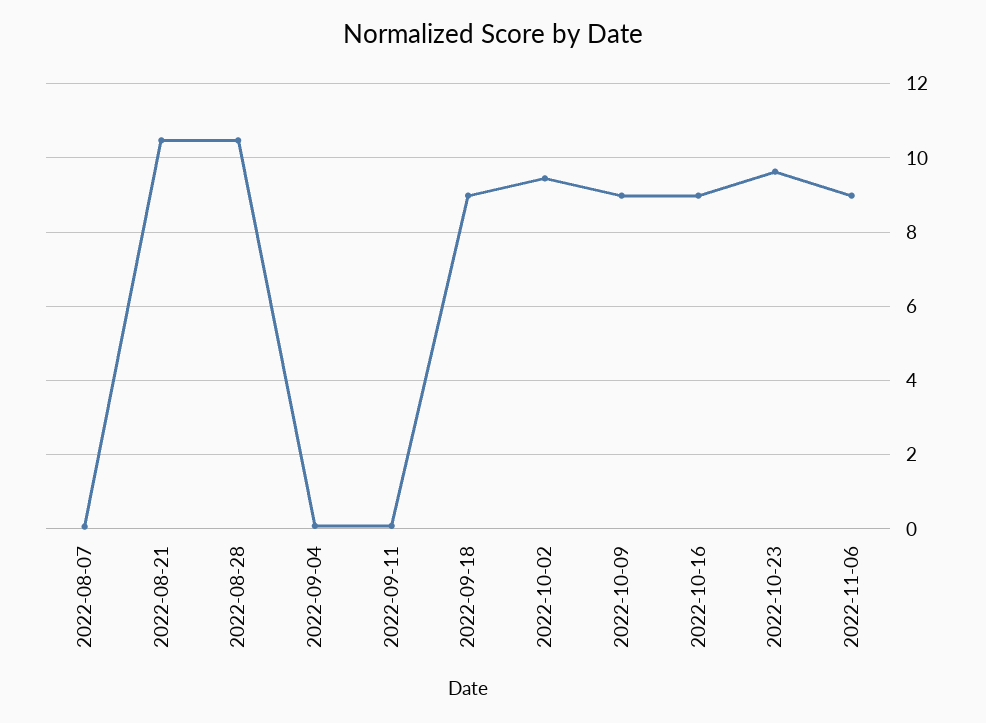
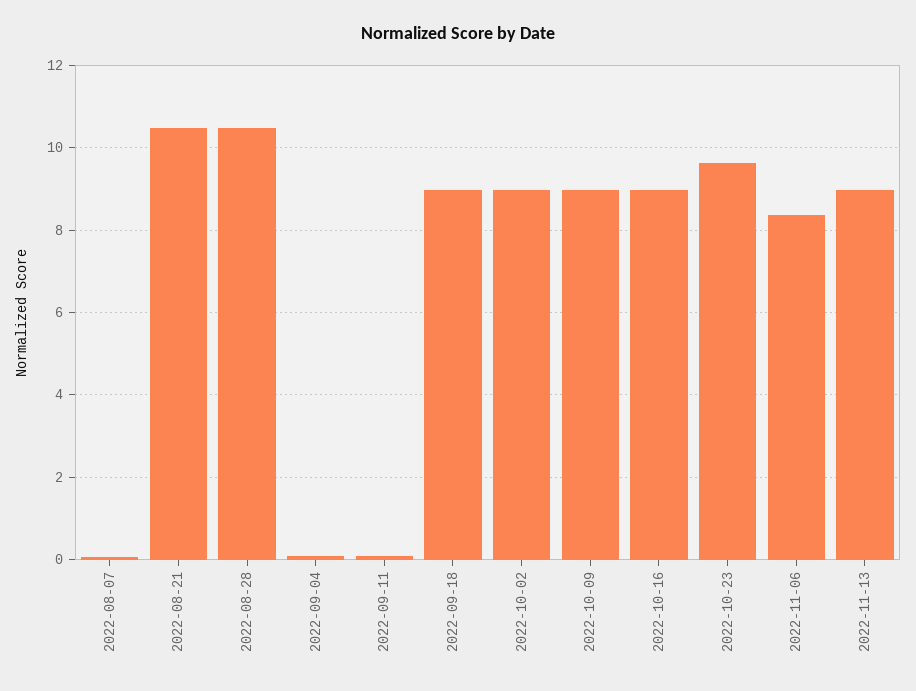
2022-10-02: 9.4 -> 9
2022-11-06: 9 -> 8.4
2022-11-13: none -> 9

